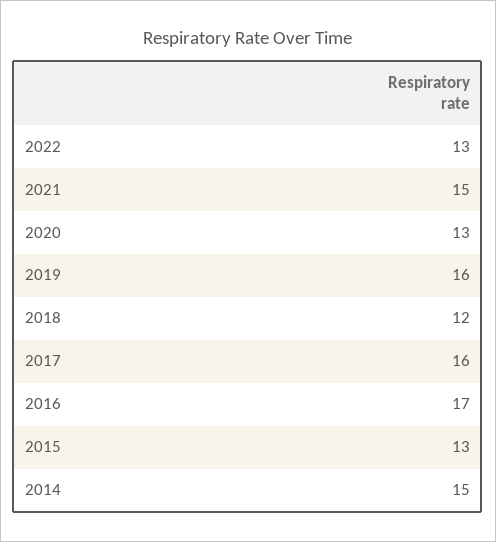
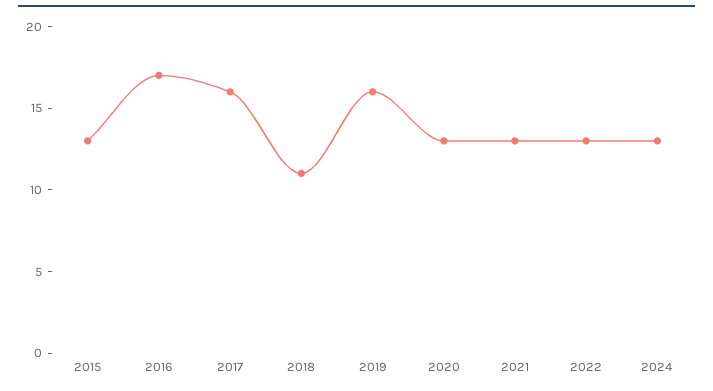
2021: 15 -> 13
2018: 12 -> 11
2014: 15 -> none
2024: none -> 13

